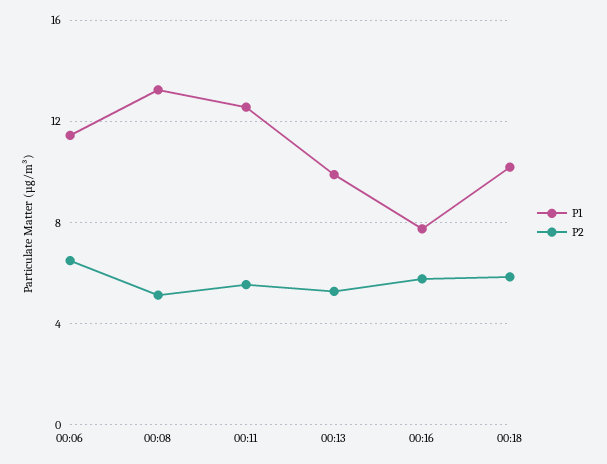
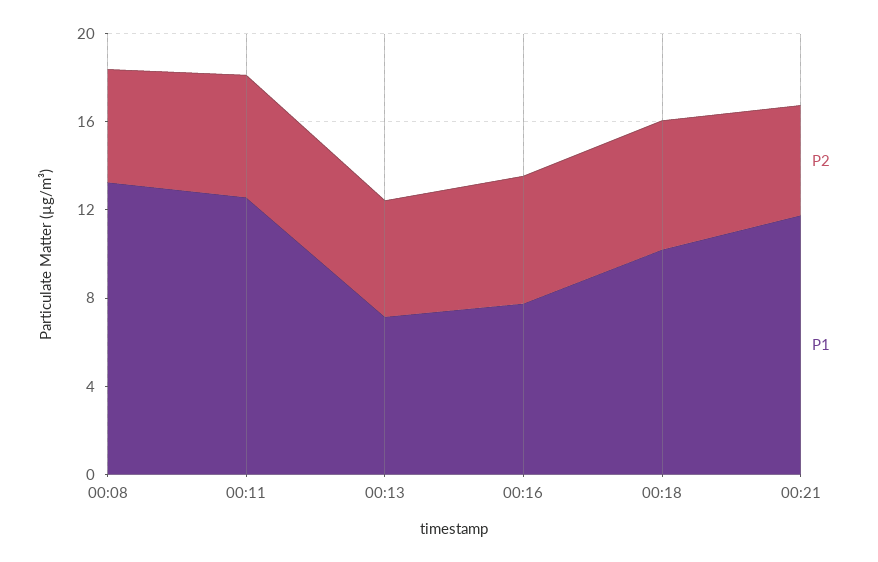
P1, 00:06: 11.5 -> none
P2, 00:06: 6.5 -> none
P1, 00:13: 10 -> 7
P2, 00:21: none -> 5
P1, 00:21: none -> 12

